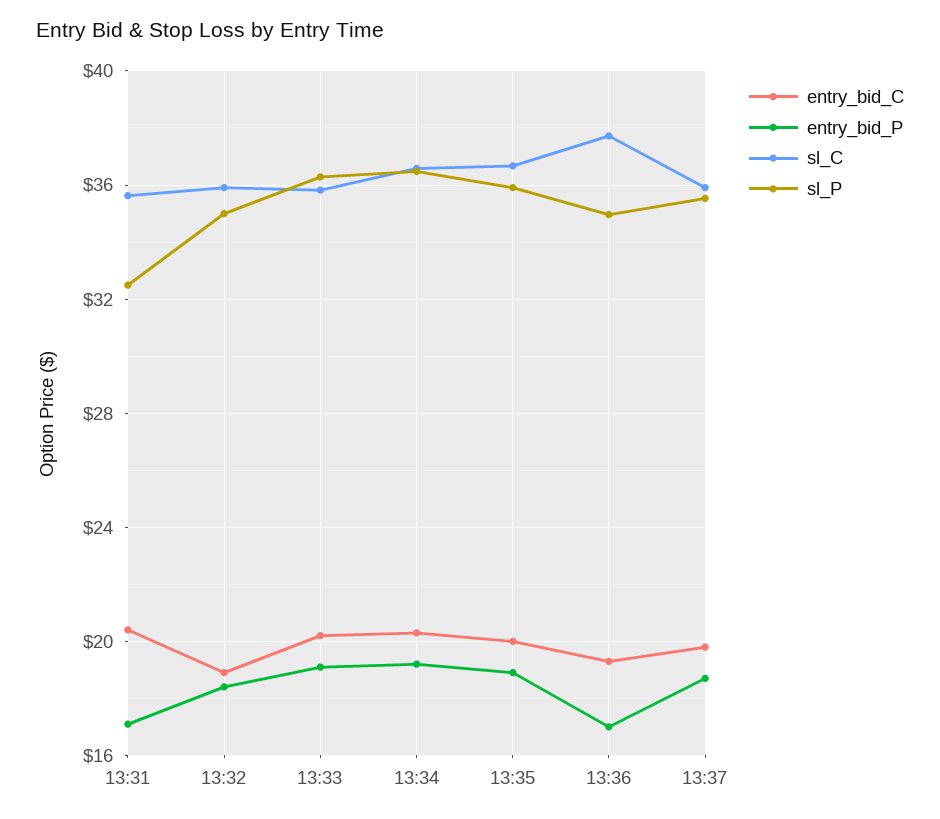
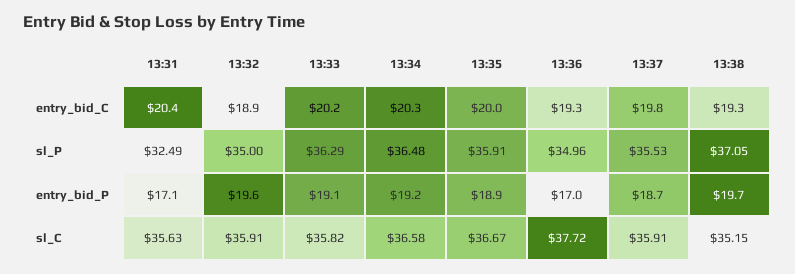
entry_bid_P, 13:32: 18.5 -> 19.6
entry_bid_C, 13:38: none -> 19.3
sl_P, 13:38: none -> 37.05
entry_bid_P, 13:38: none -> 19.7
sl_C, 13:38: none -> 35.15

